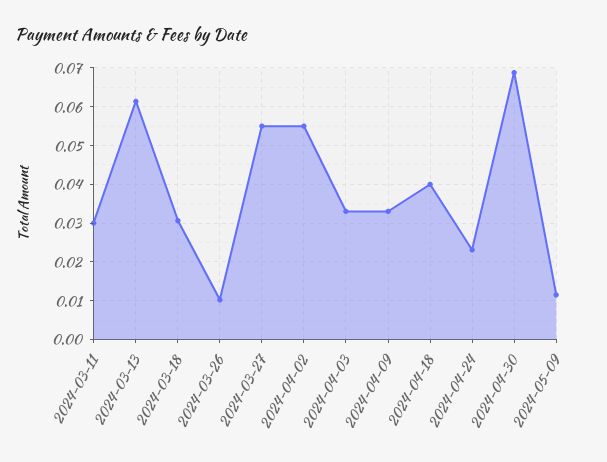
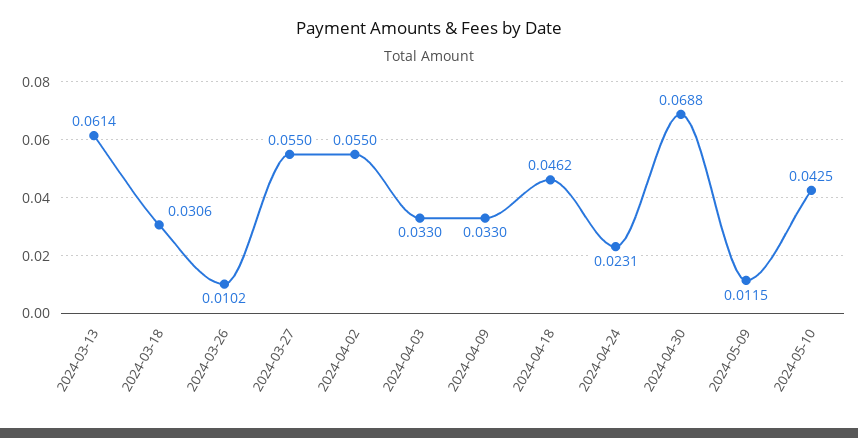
2024-03-11: 0.03 -> none
2024-04-18: 0.04 -> 0.0462
2024-05-10: none -> 0.0425

